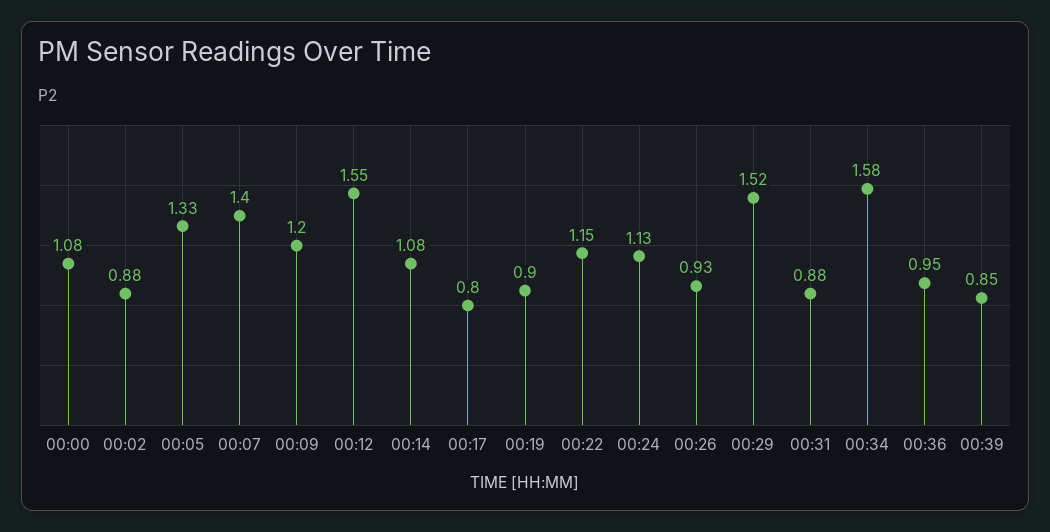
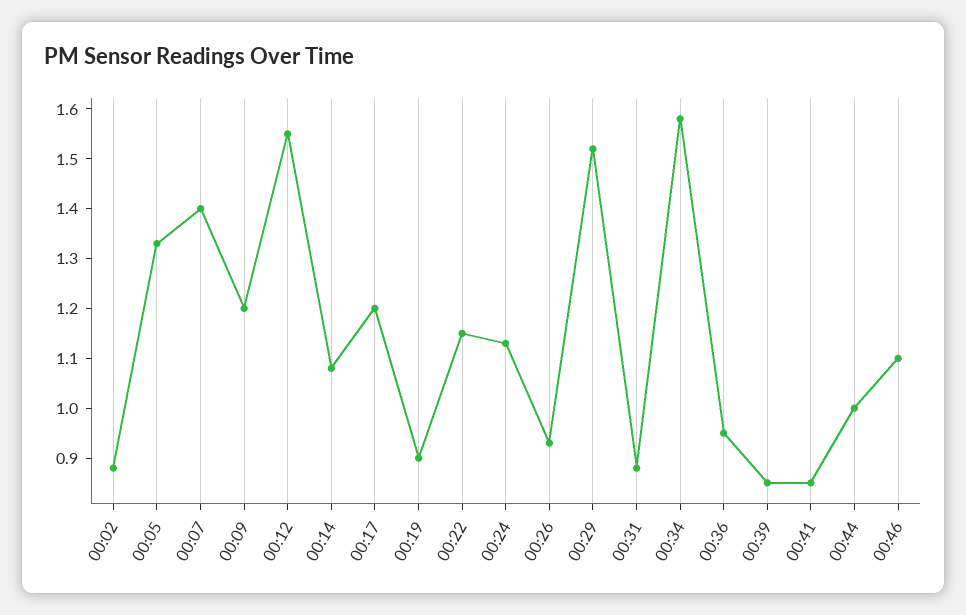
00:00: 1.08 -> none
00:17: 0.8 -> 1.2
00:41: none -> 0.85
00:44: none -> 1
00:46: none -> 1.1

